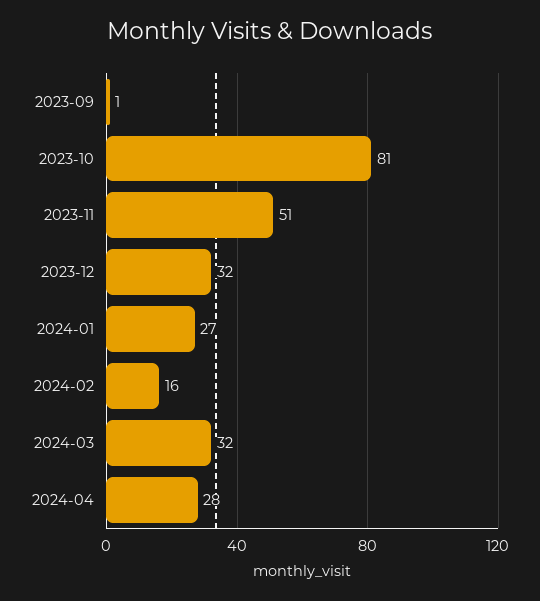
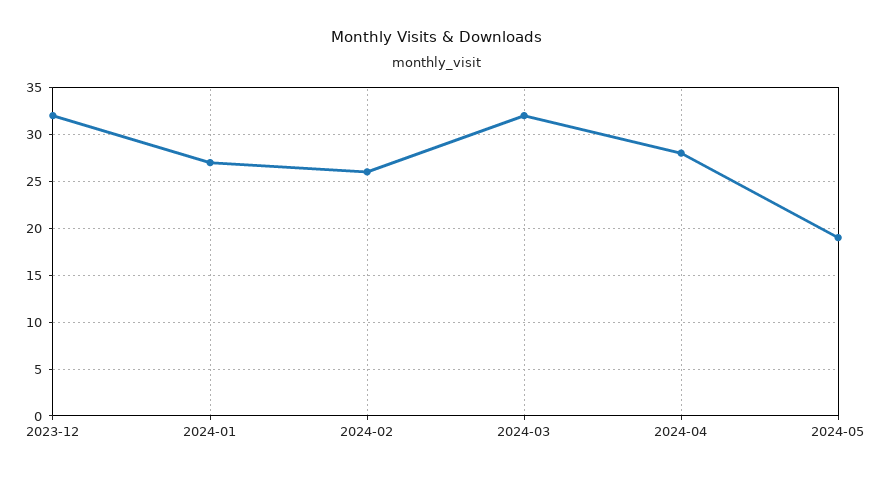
2023-09: 1 -> none
2023-10: 81 -> none
2023-11: 51 -> none
2024-02: 16 -> 26
2024-05: none -> 19

